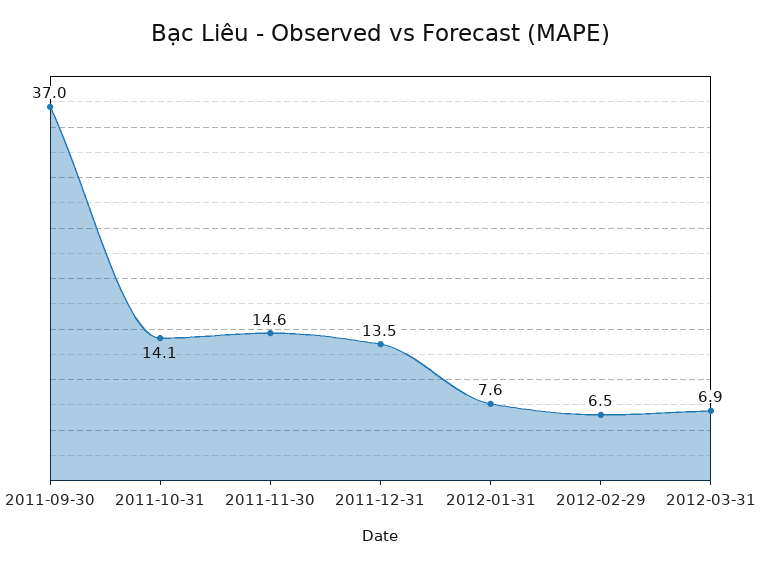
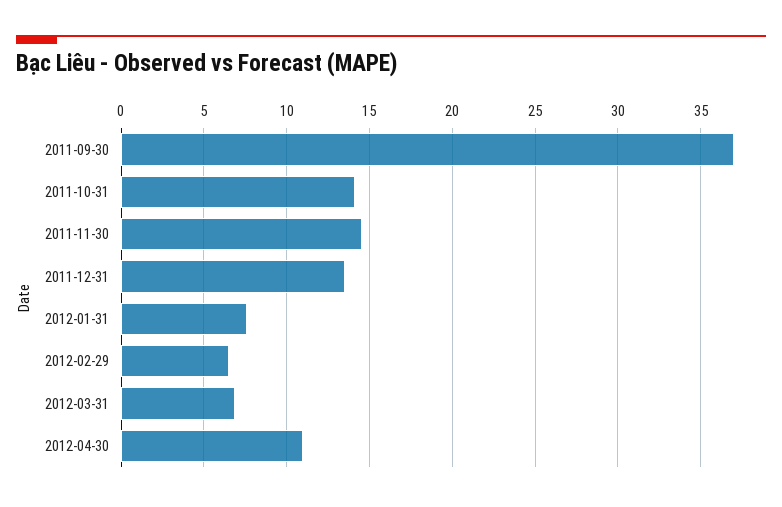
2012-04-30: none -> 11

